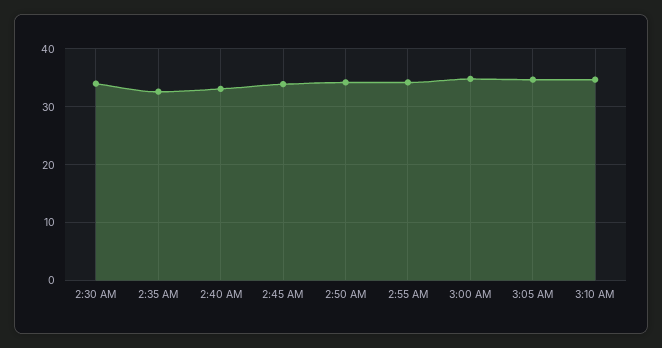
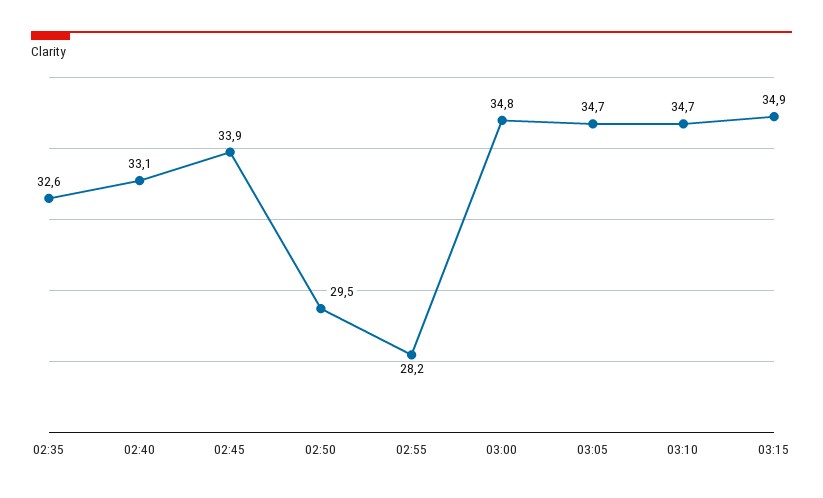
2:30 AM: 34 -> none
2:50 AM: 34 -> 29.5
2:55 AM: 34 -> 28.2
03:15: none -> 34.9

